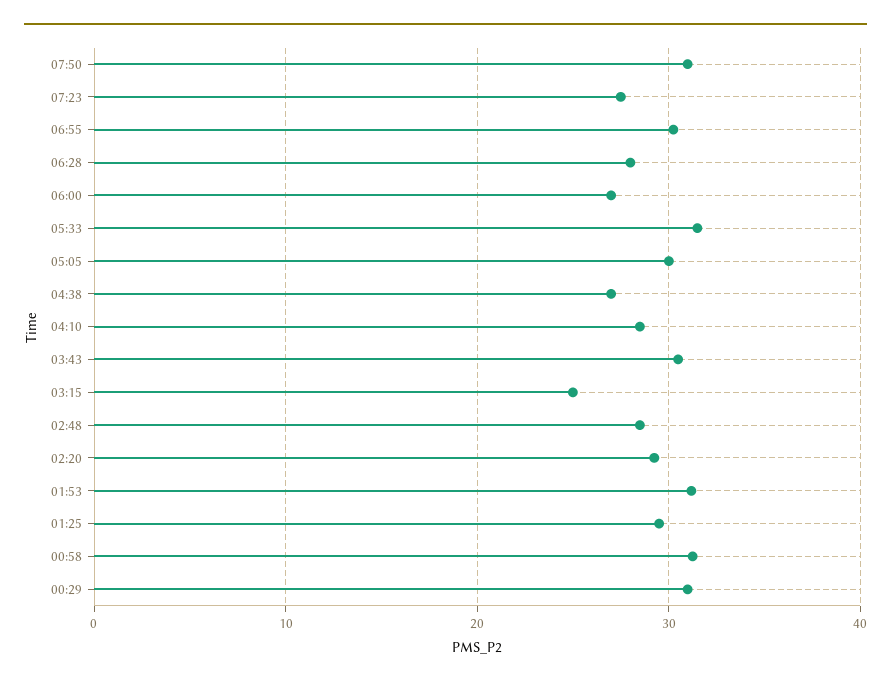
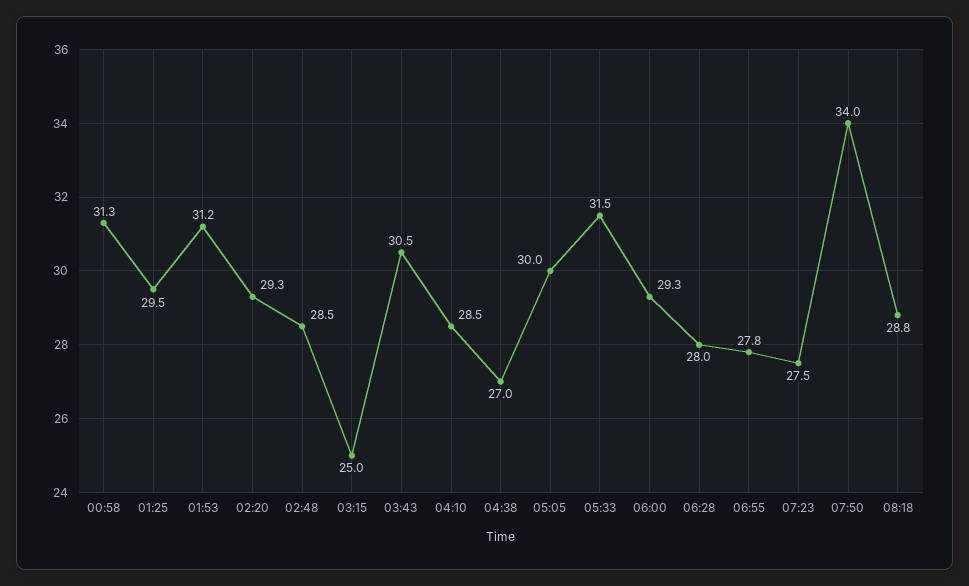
07:50: 31 -> 34
06:55: 30 -> 27.8
06:00: 27 -> 29.3
00:29: 31 -> none
08:18: none -> 28.8

